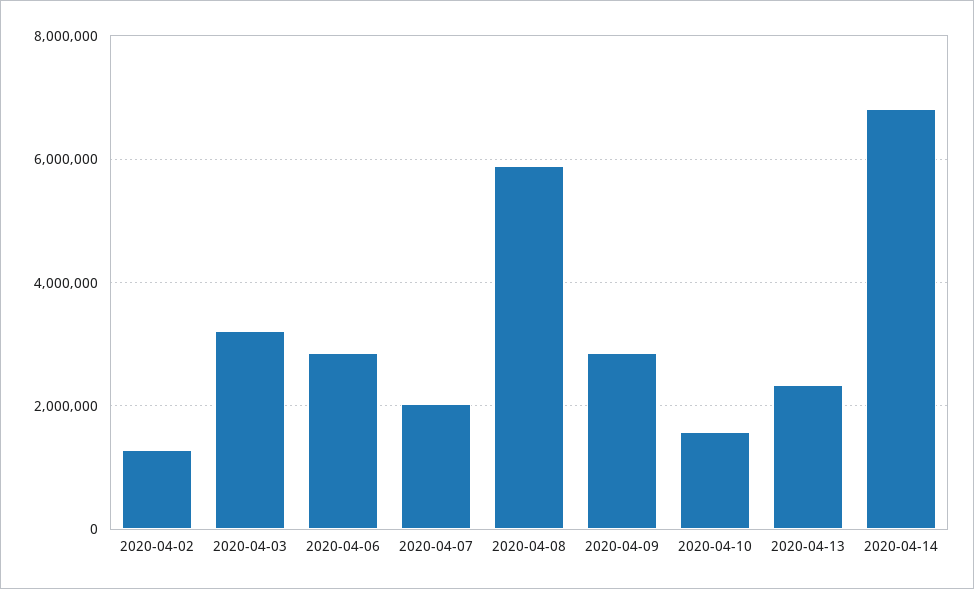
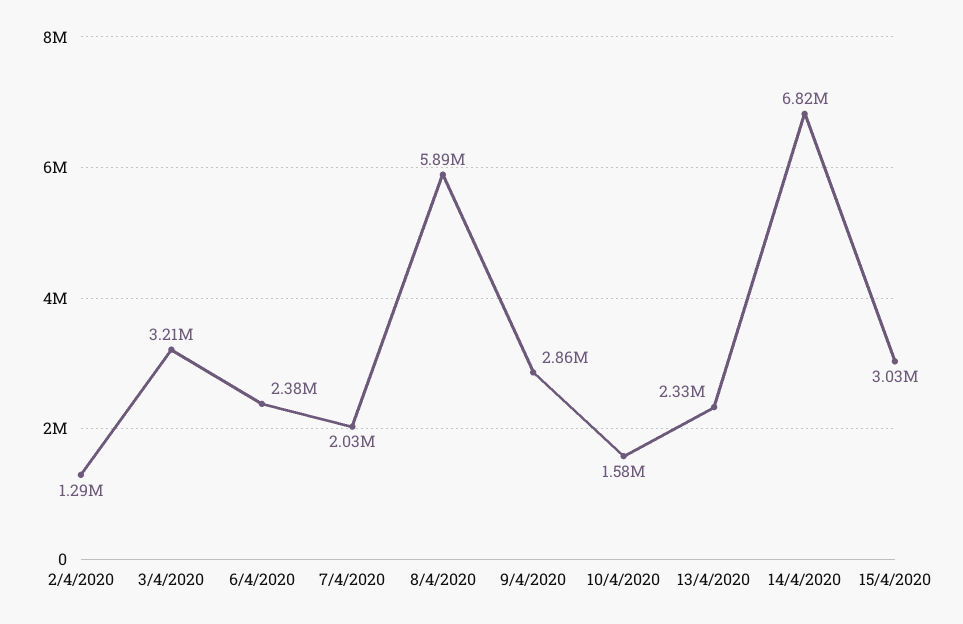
2020-04-06: 2800000 -> 2380000
15/4/2020: none -> 3030000

